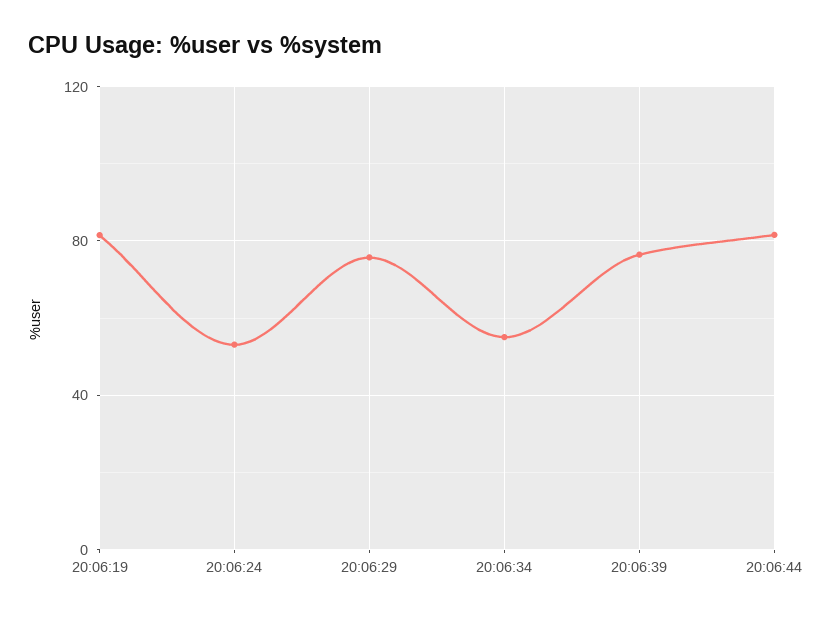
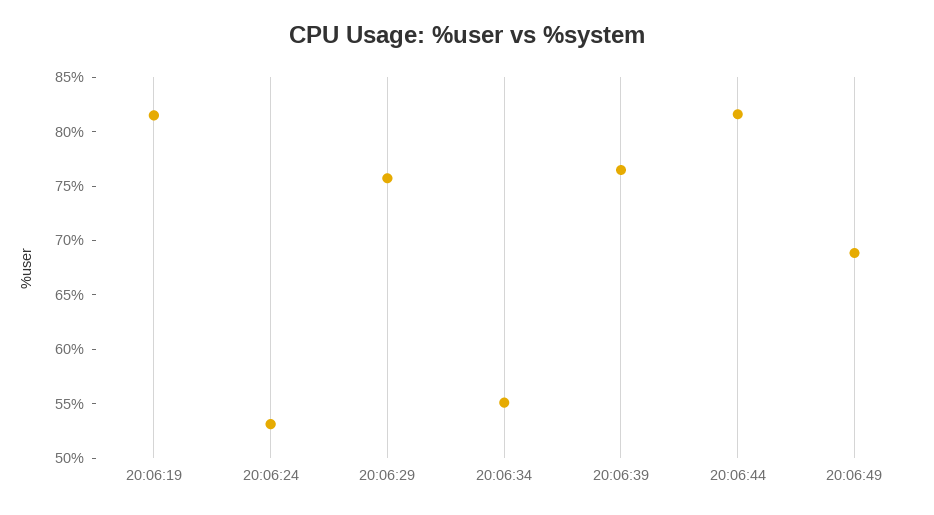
20:06:49: none -> 69

